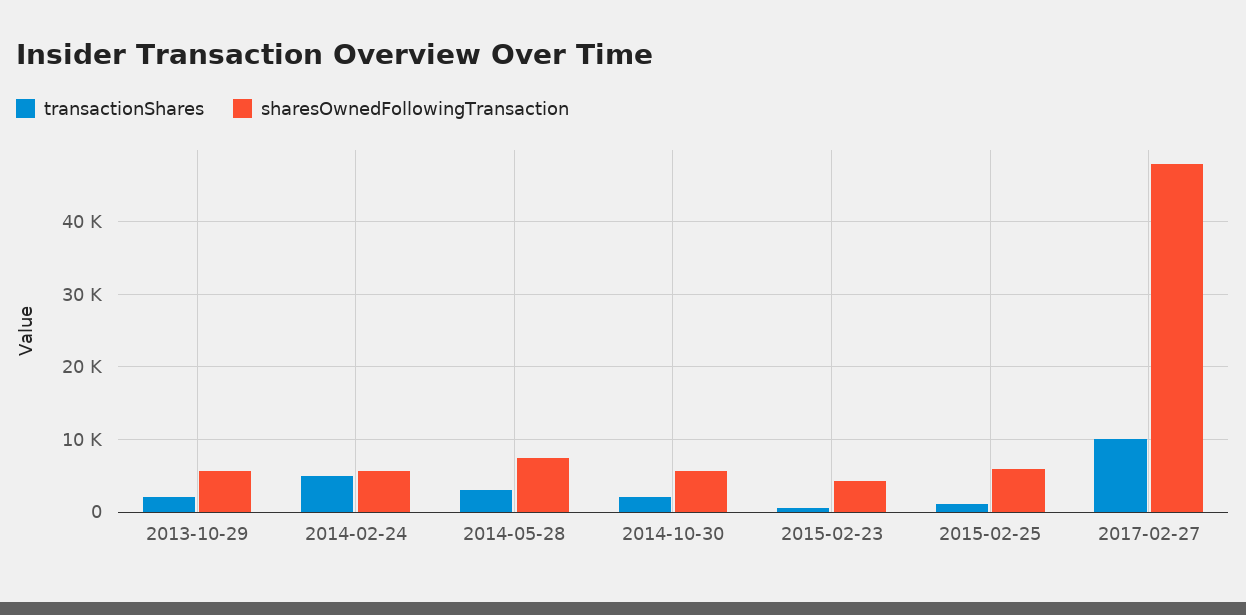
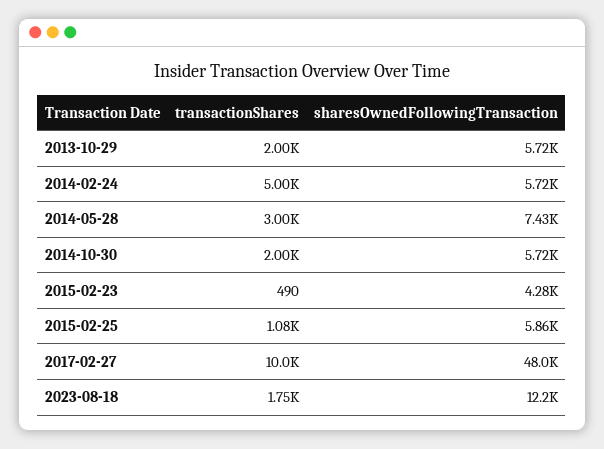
transactionShares, 2023-08-18: none -> 1750
sharesOwnedFollowingTransaction, 2023-08-18: none -> 12200

